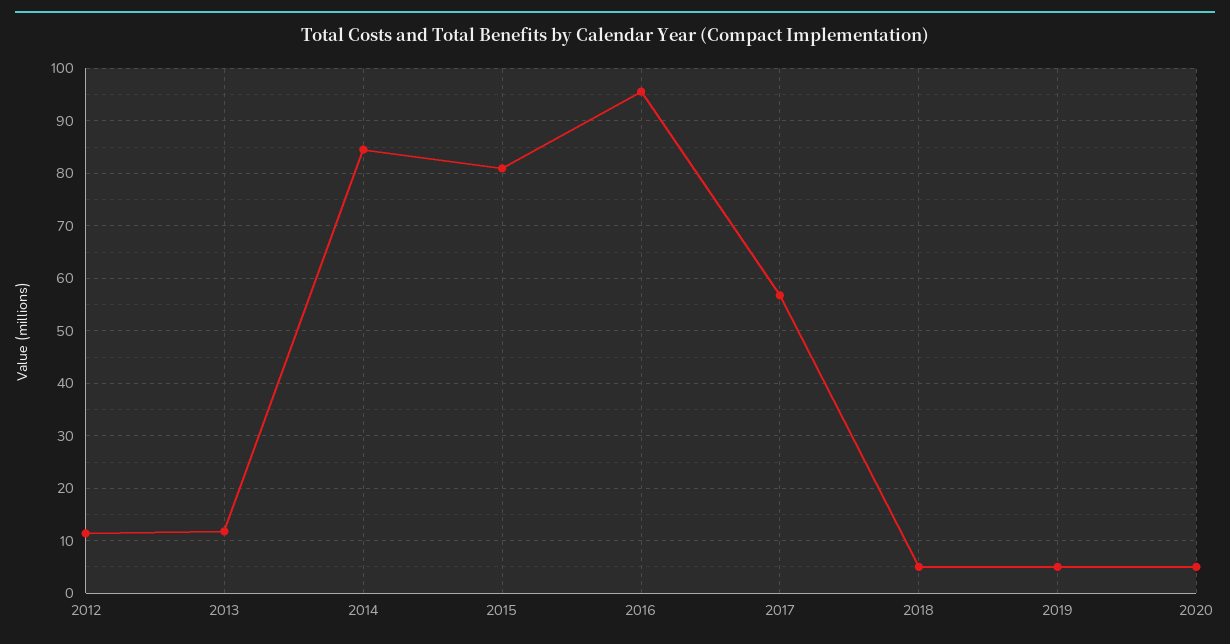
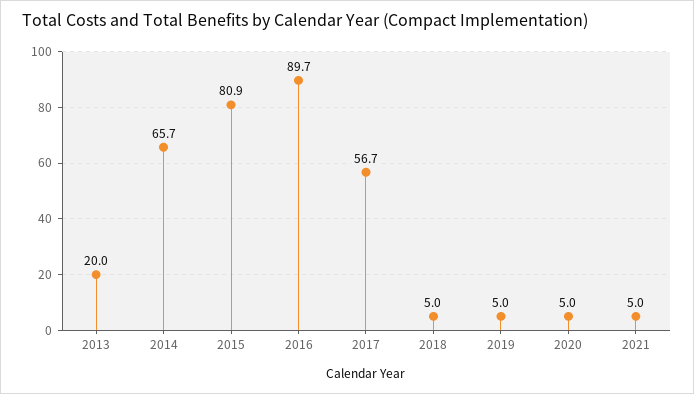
2012: 12 -> none
2013: 12 -> 20
2014: 84 -> 65.7
2016: 96 -> 89.7
2021: none -> 5

